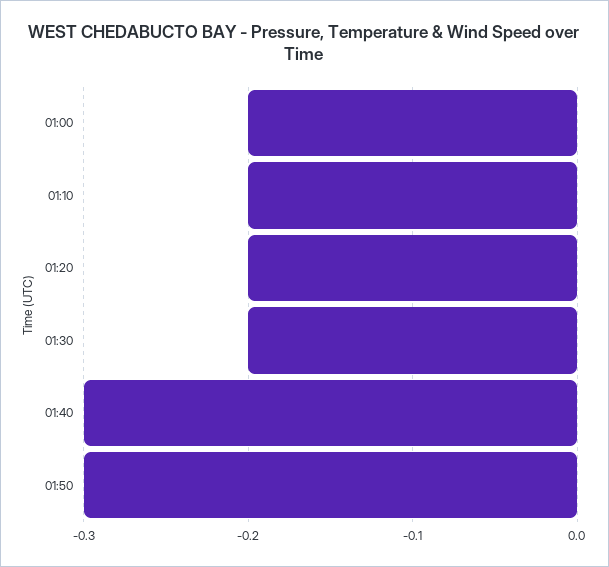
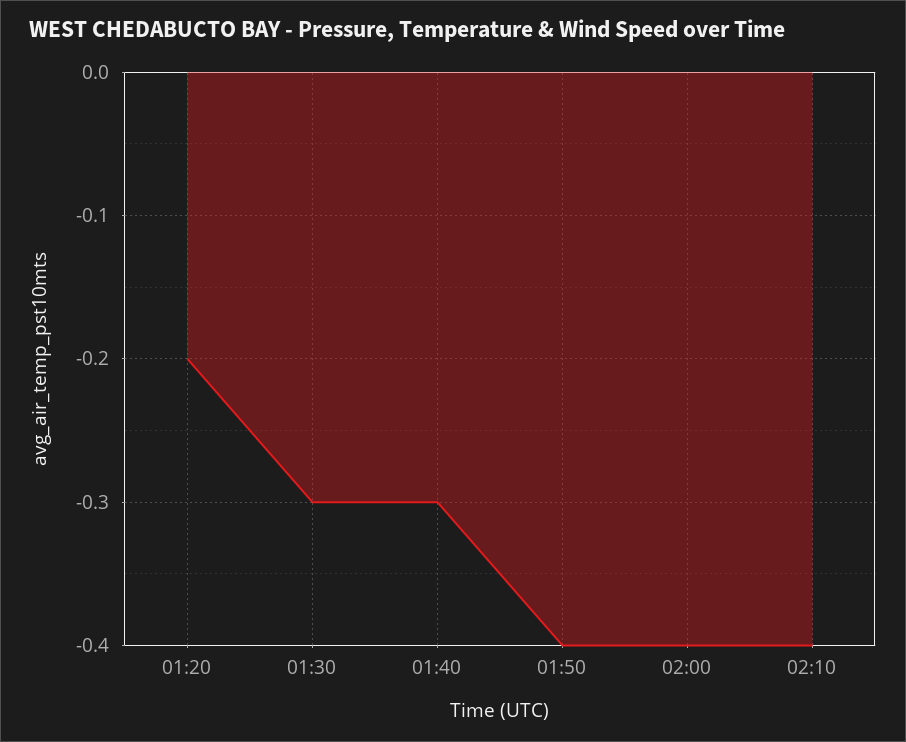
01:00: -0.2 -> none
01:10: -0.2 -> none
01:30: -0.2 -> -0.3
01:50: -0.3 -> -0.4
02:00: none -> -0.4
02:10: none -> -0.4

